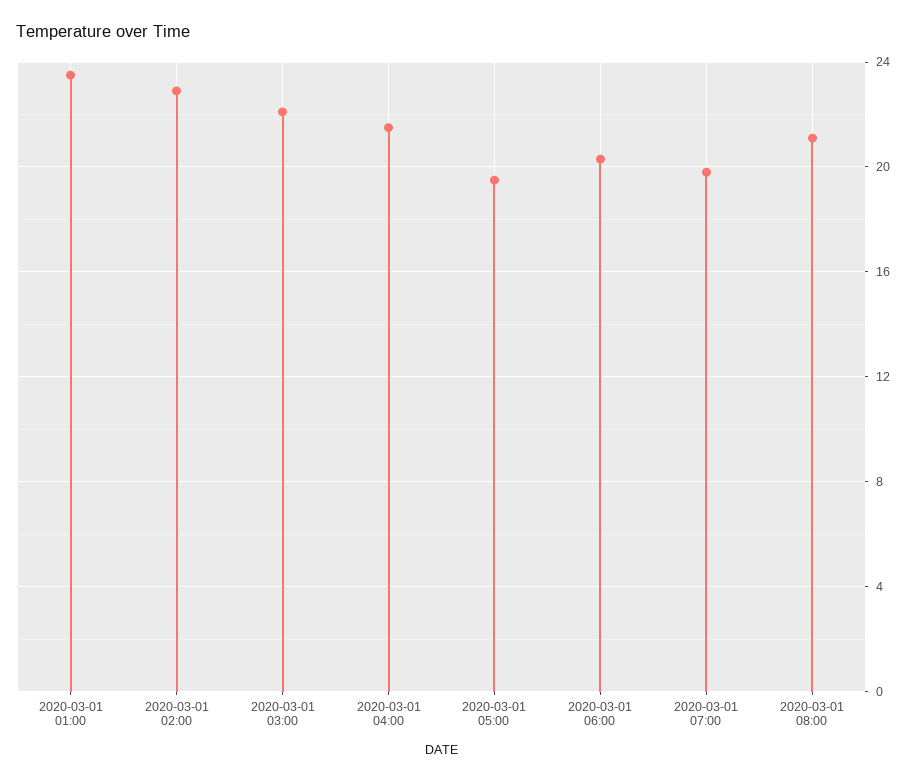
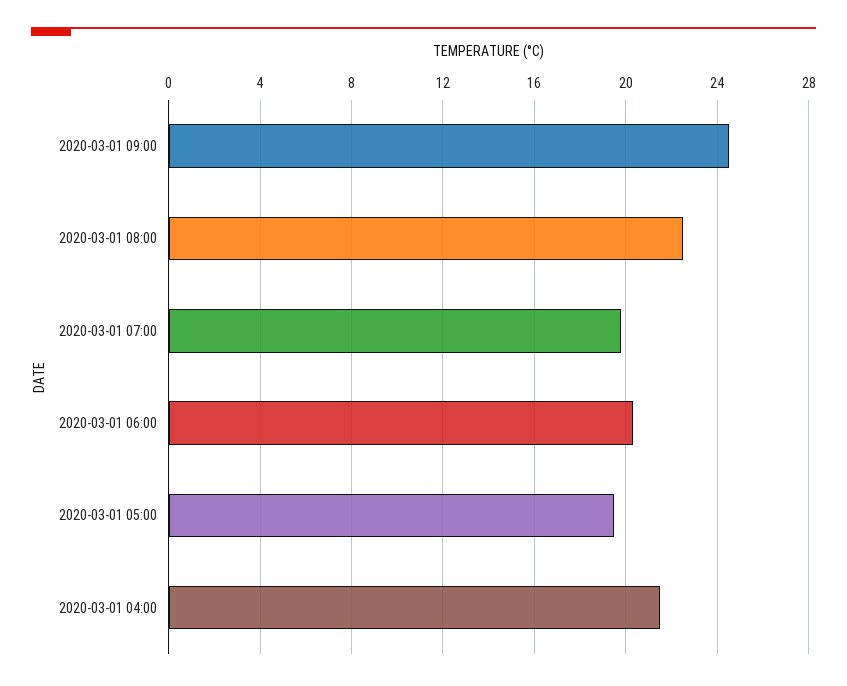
2020-03-01 01:00: 23.5 -> none
2020-03-01 02:00: 23 -> none
2020-03-01 03:00: 22 -> none
2020-03-01 08:00: 21 -> 22.5
2020-03-01 09:00: none -> 24.5

